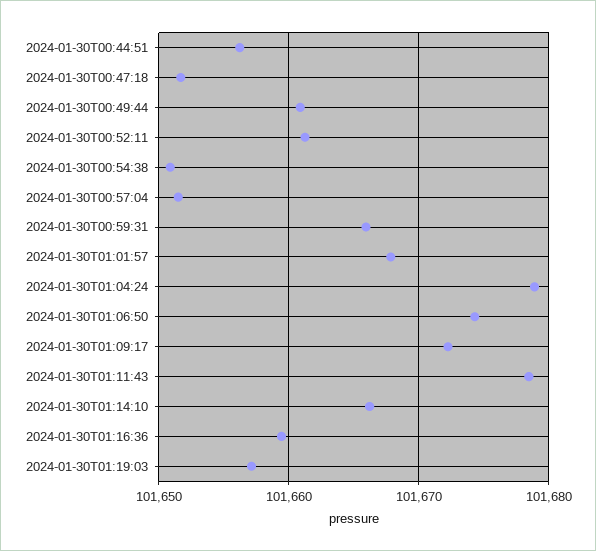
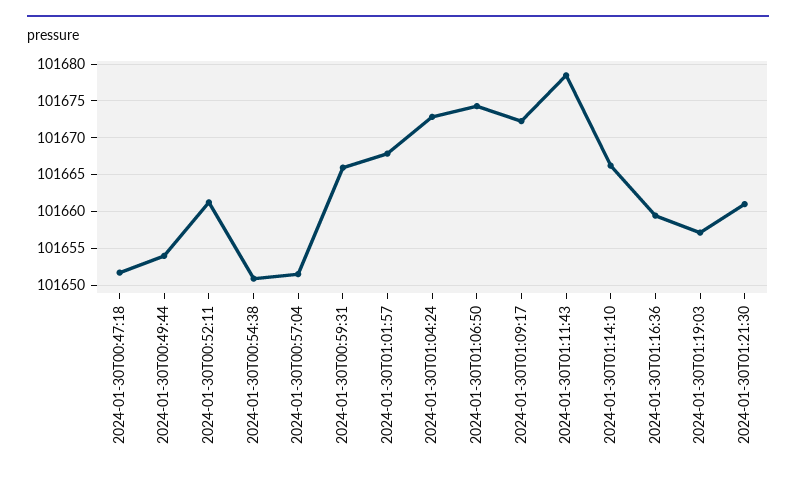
2024-01-30T00:44:51: 101656 -> none
2024-01-30T00:49:44: 101661 -> 101654
2024-01-30T01:04:24: 101679 -> 101673
2024-01-30T01:21:30: none -> 101661

